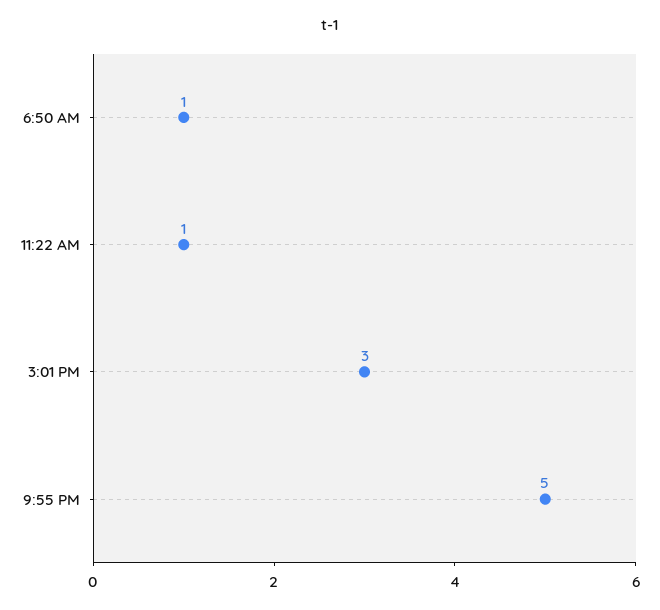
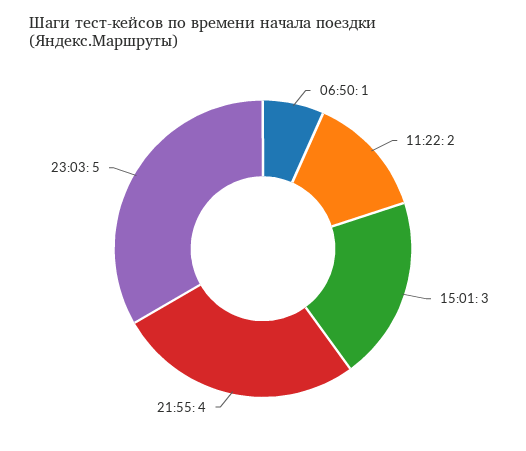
11:22 AM: 1 -> 2
9:55 PM: 5 -> 4
23:03: none -> 5

